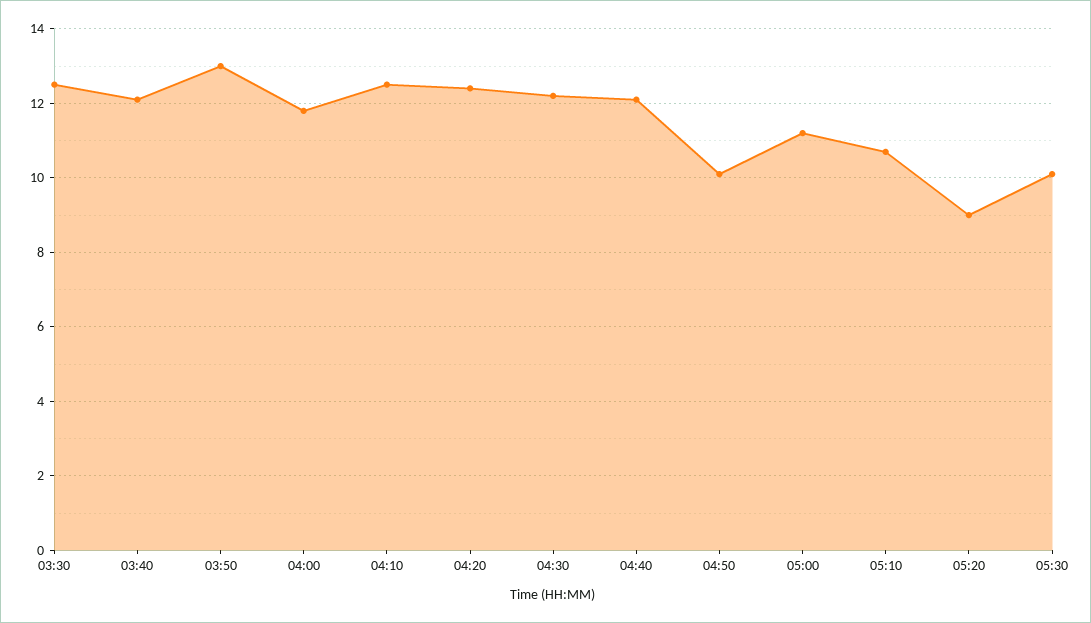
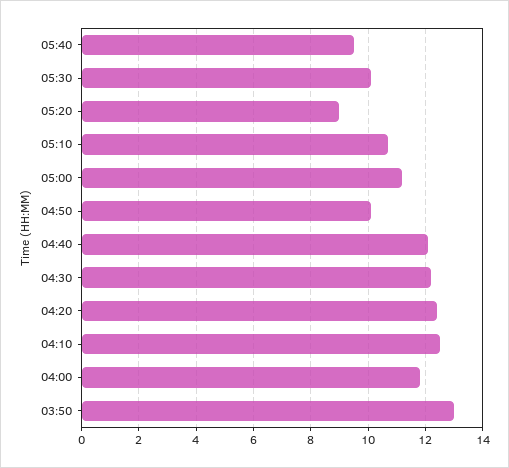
03:30: 12.5 -> none
03:40: 12 -> none
05:40: none -> 9.5

